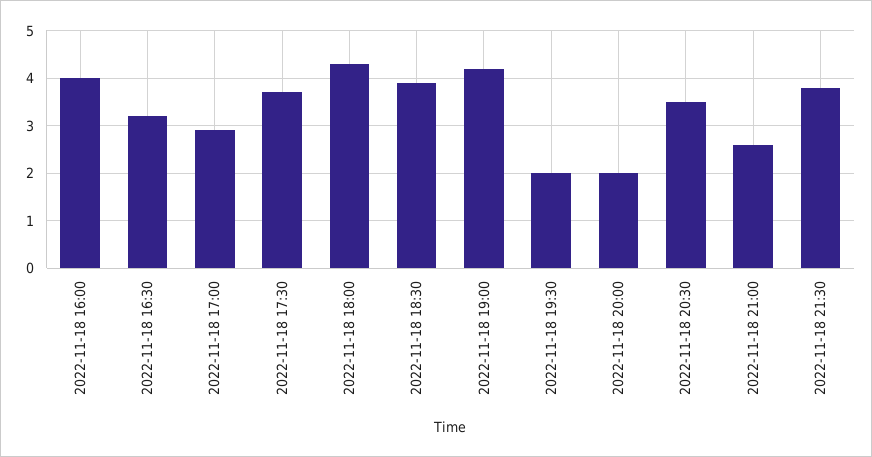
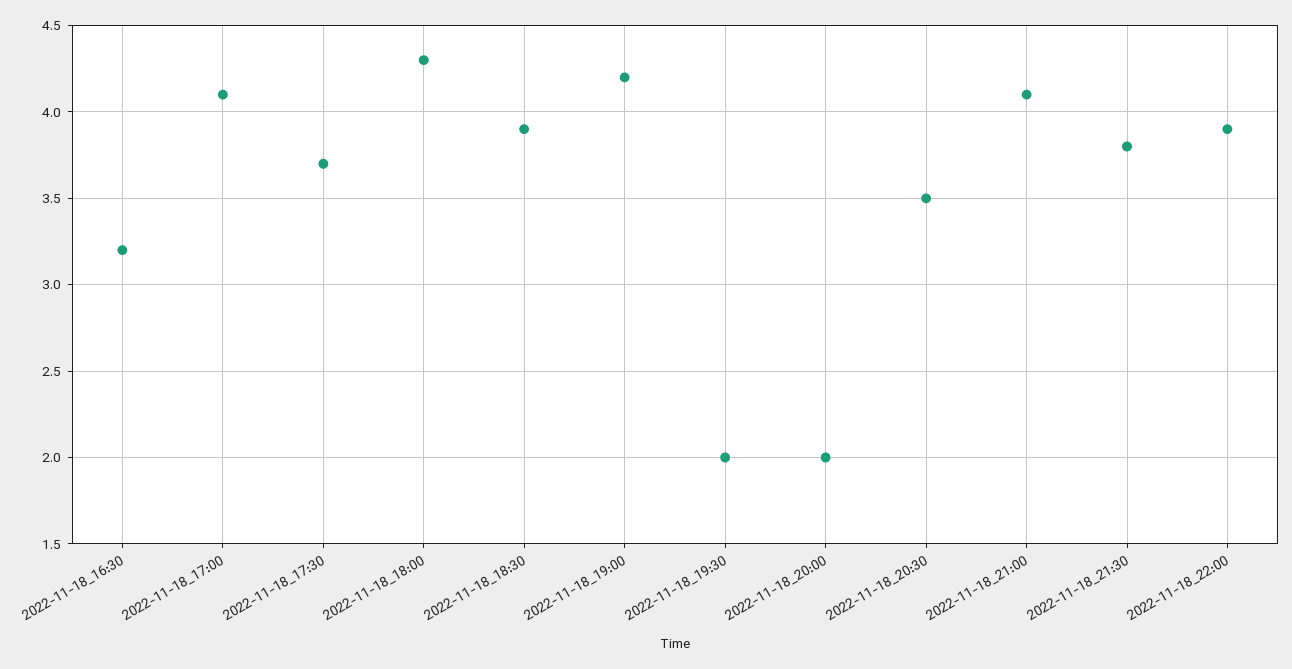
2022-11-18 16:00: 4 -> none
2022-11-18 17:00: 3 -> 4.1
2022-11-18 21:00: 2.5 -> 4.1
2022-11-18_22:00: none -> 3.9

